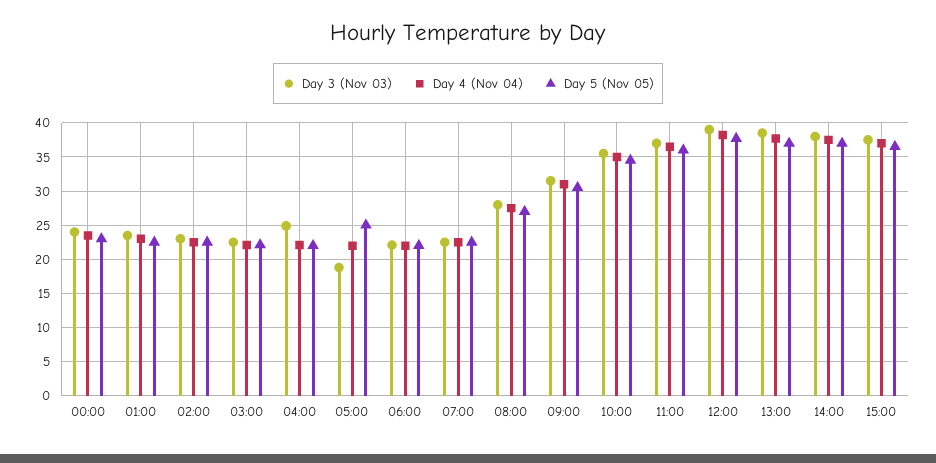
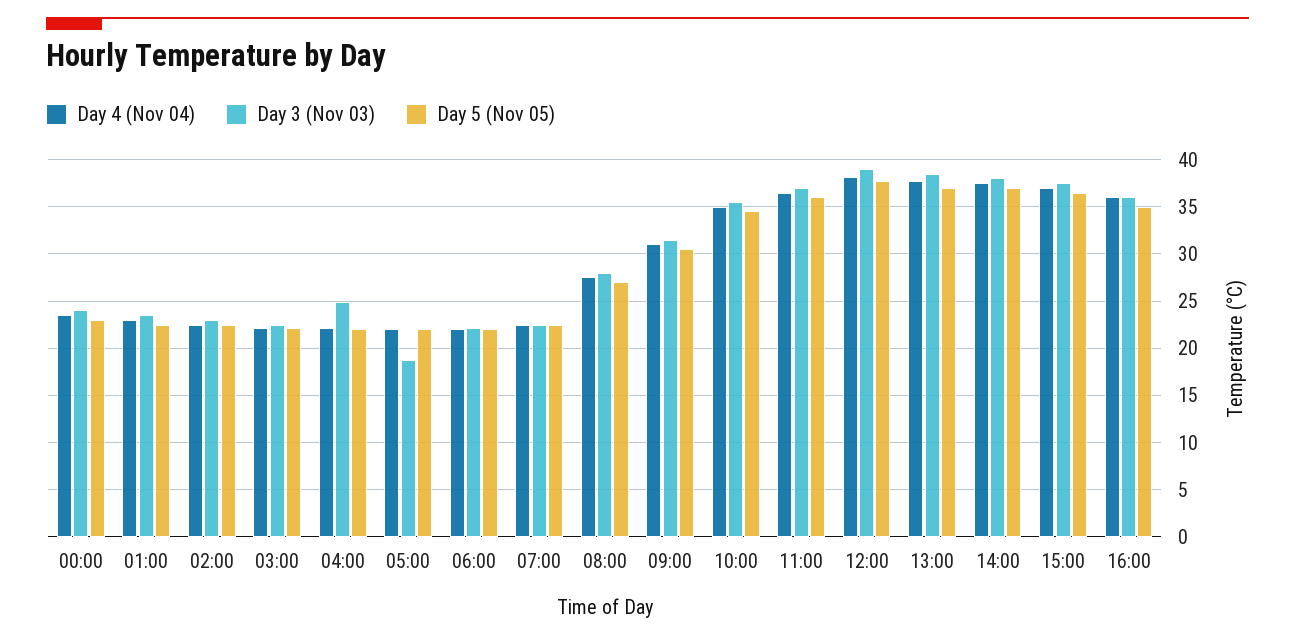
Day 5 (Nov 05), 05:00: 25 -> 22
Day 4 (Nov 04), 16:00: none -> 36
Day 3 (Nov 03), 16:00: none -> 36
Day 5 (Nov 05), 16:00: none -> 35

